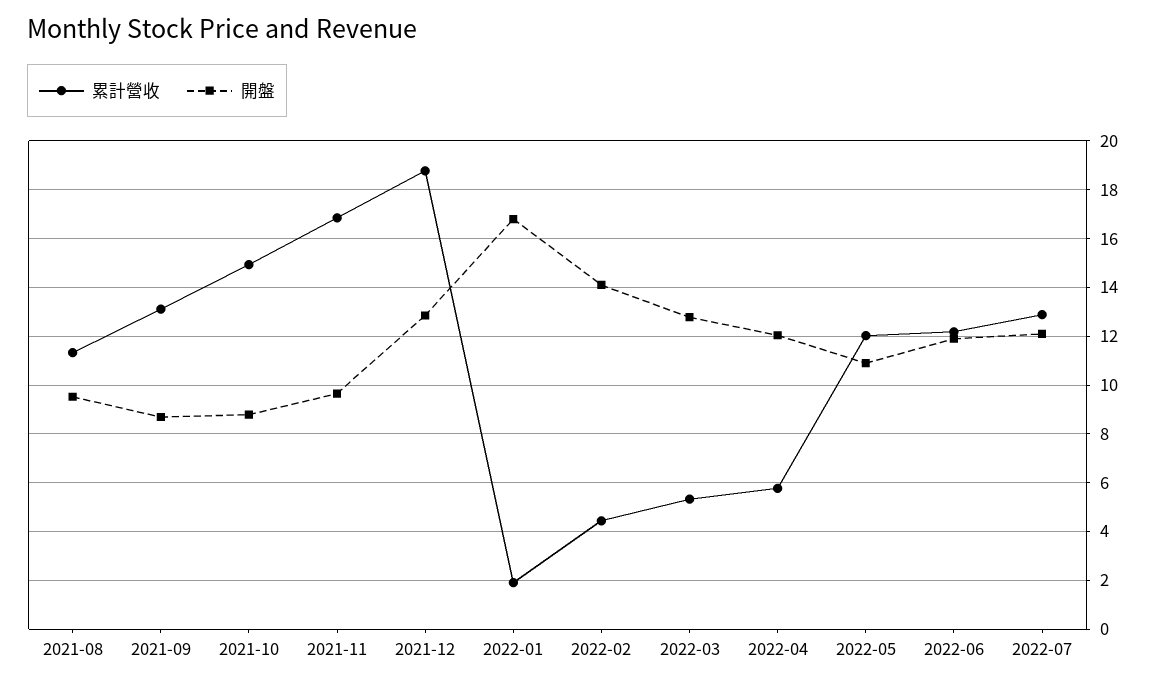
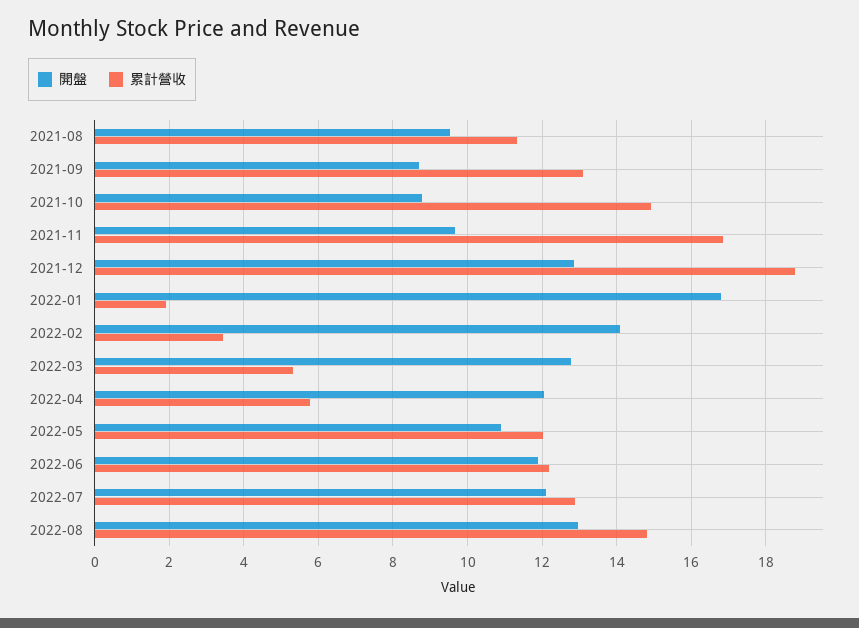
累計營收, 2022-02: 4.5 -> 3.4
開盤, 2022-08: none -> 13
累計營收, 2022-08: none -> 14.8

